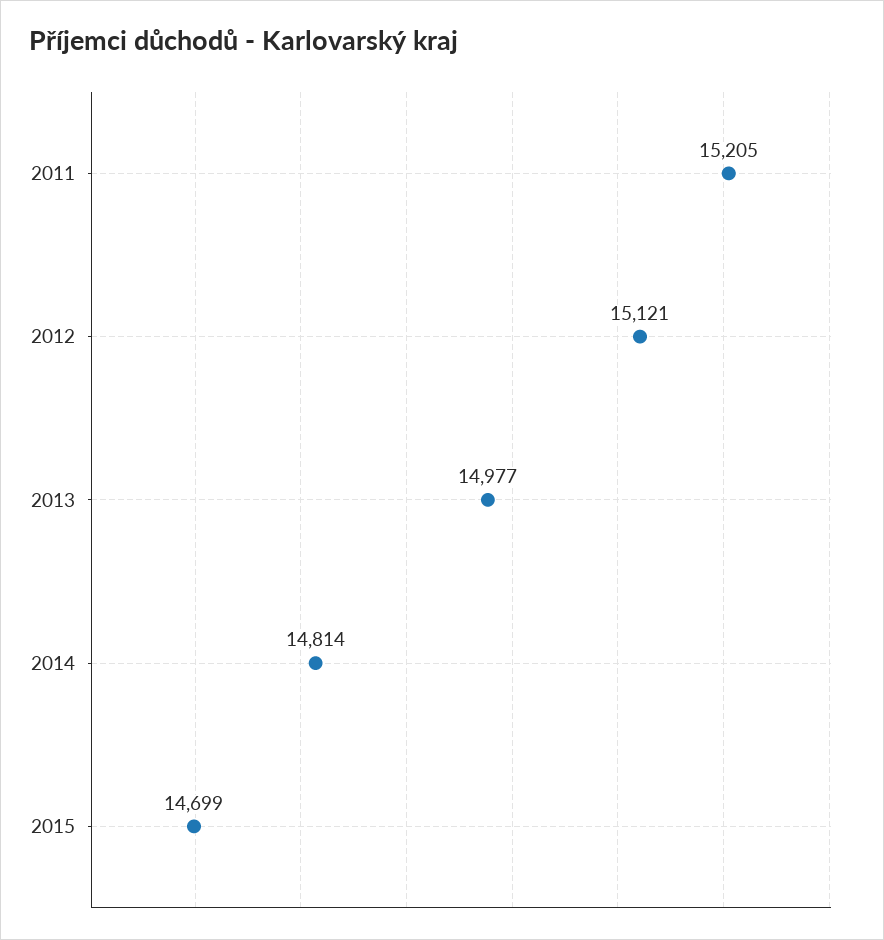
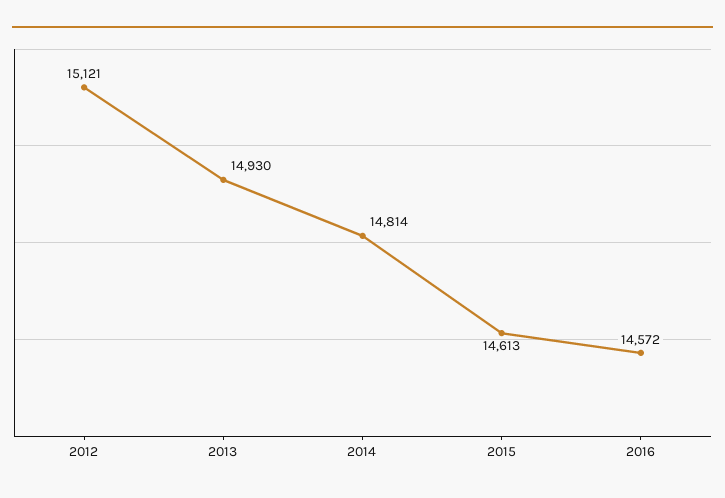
2011: 15205 -> none
2013: 14977 -> 14930
2015: 14699 -> 14613
2016: none -> 14572

